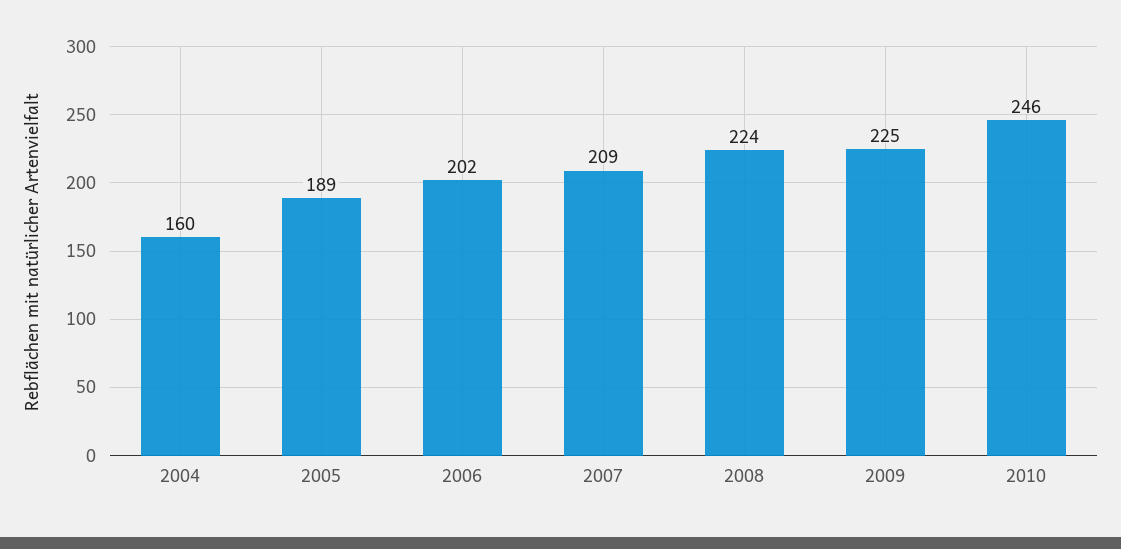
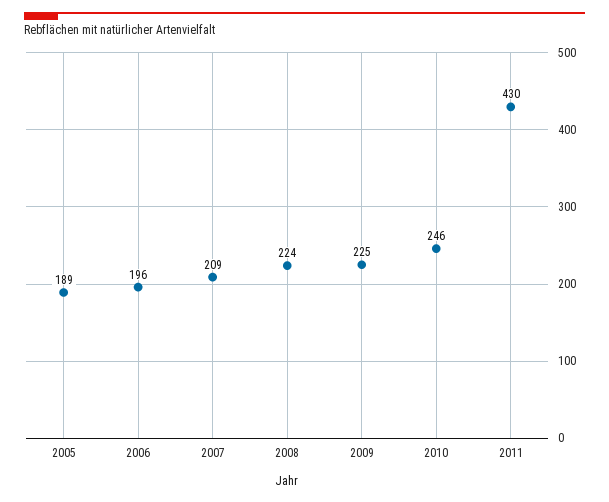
2004: 160 -> none
2006: 202 -> 196
2011: none -> 430

